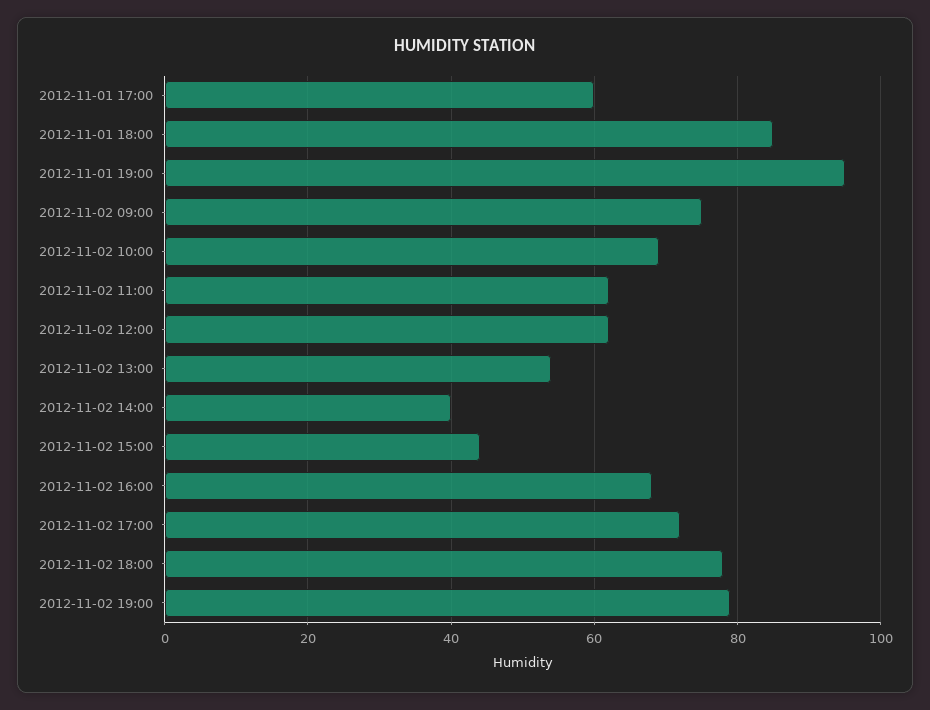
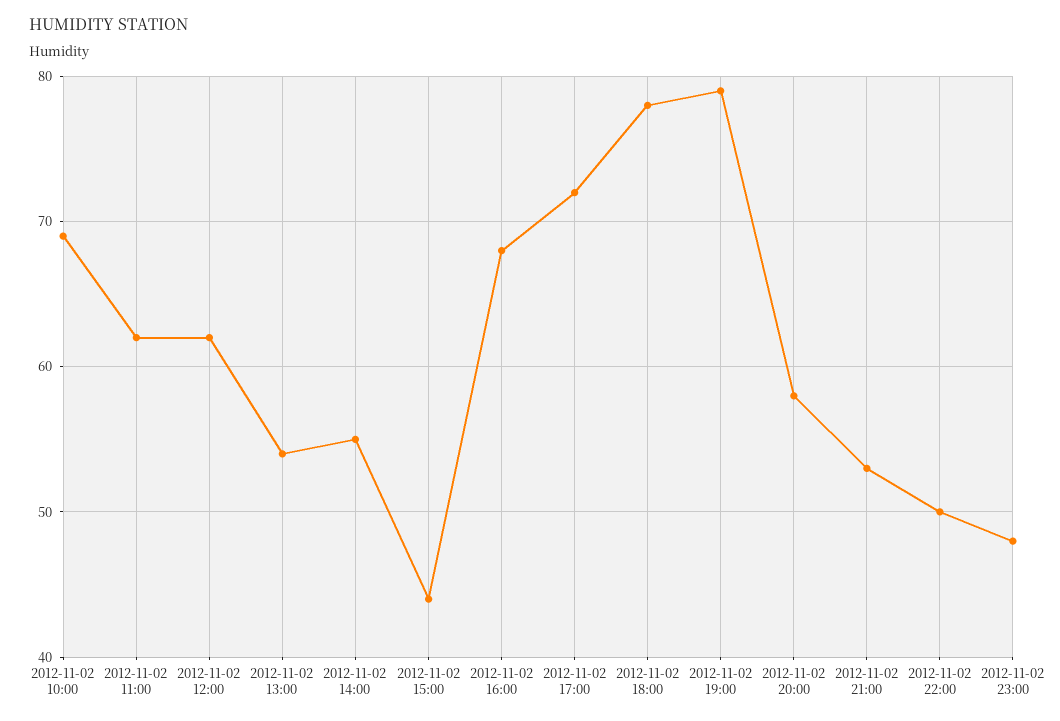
2012-11-01 17:00: 60 -> none
2012-11-01 18:00: 85 -> none
2012-11-01 19:00: 95 -> none
2012-11-02 09:00: 75 -> none
2012-11-02 14:00: 40 -> 55
2012-11-02 20:00: none -> 58
2012-11-02 21:00: none -> 53
2012-11-02 22:00: none -> 50
2012-11-02 23:00: none -> 48

